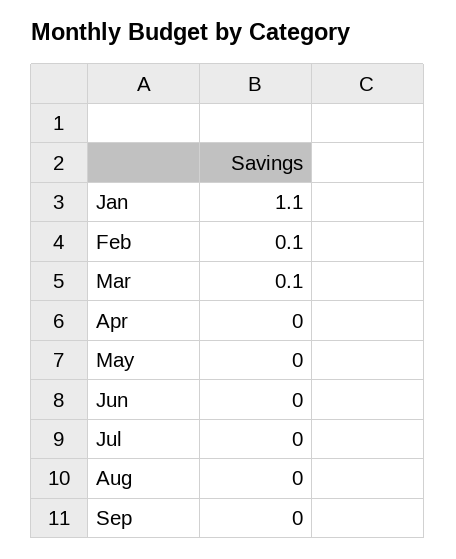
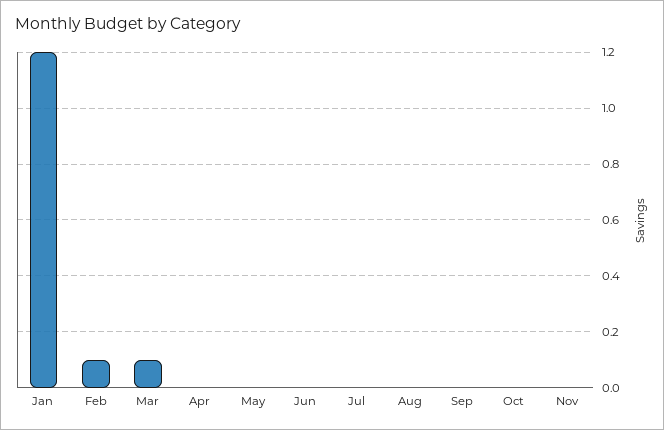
Jan: 1.1 -> 1.2
Oct: none -> 0
Nov: none -> 0

